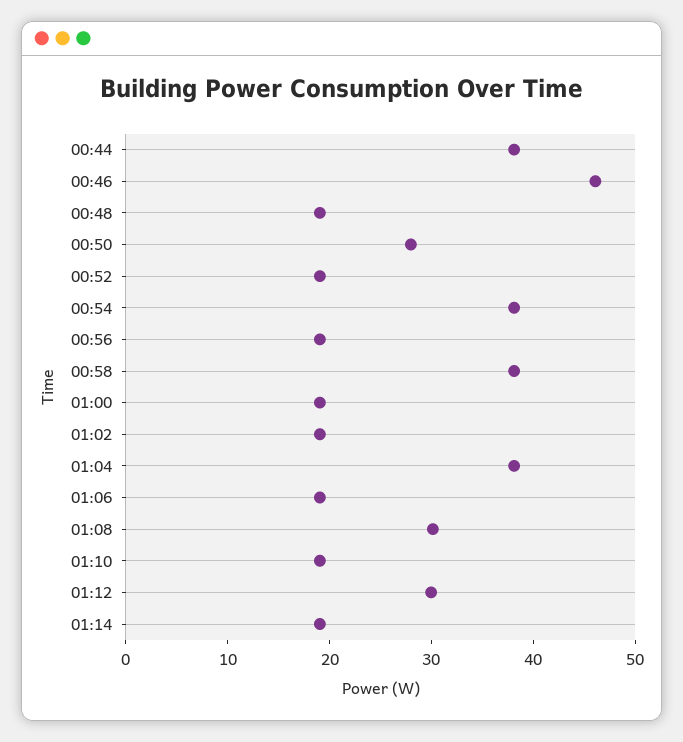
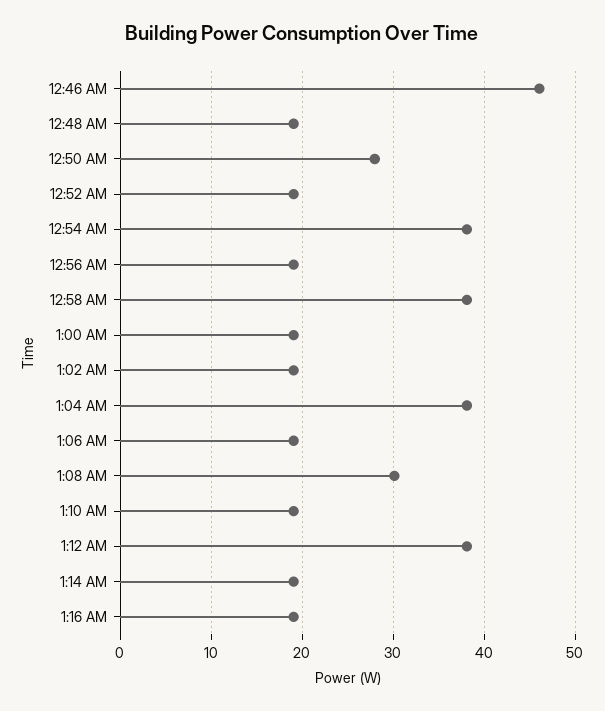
00:44: 38 -> none
01:12: 30 -> 38
1:16 AM: none -> 19

